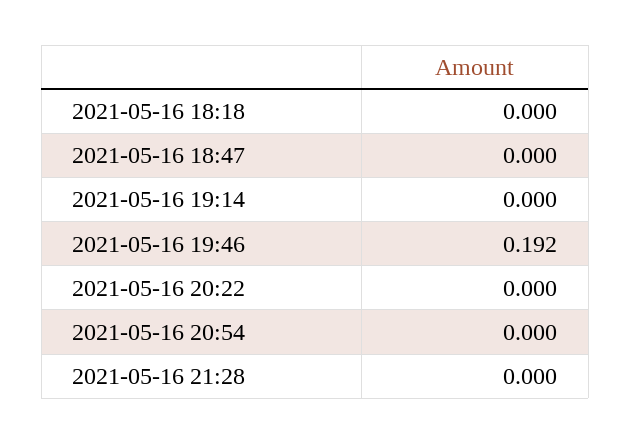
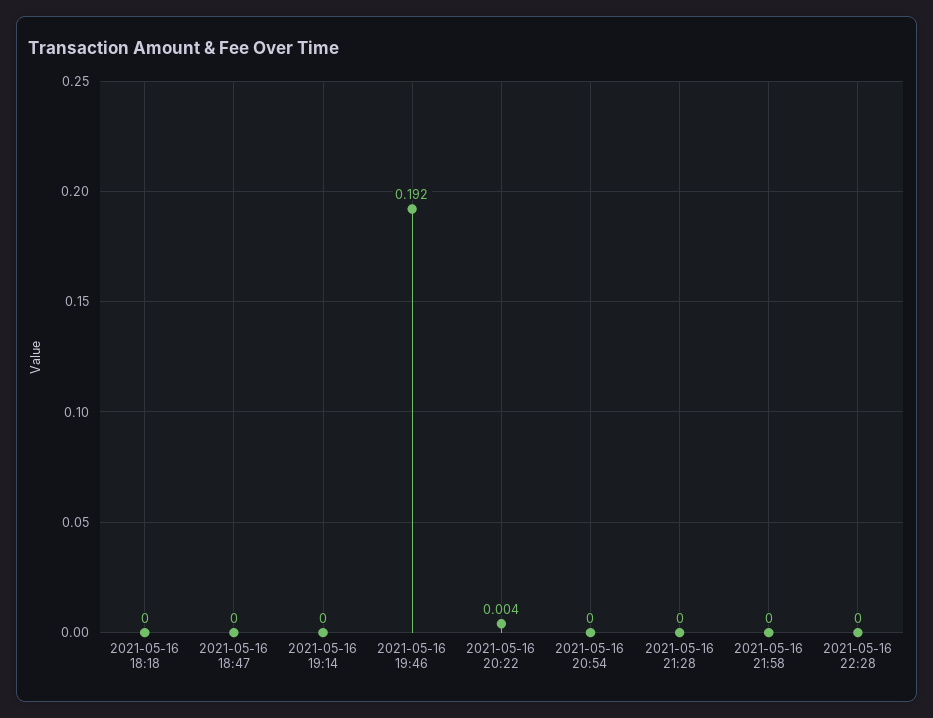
2021-05-16 20:22: 0 -> 0.004
2021-05-16 21:58: none -> 0
2021-05-16 22:28: none -> 0

